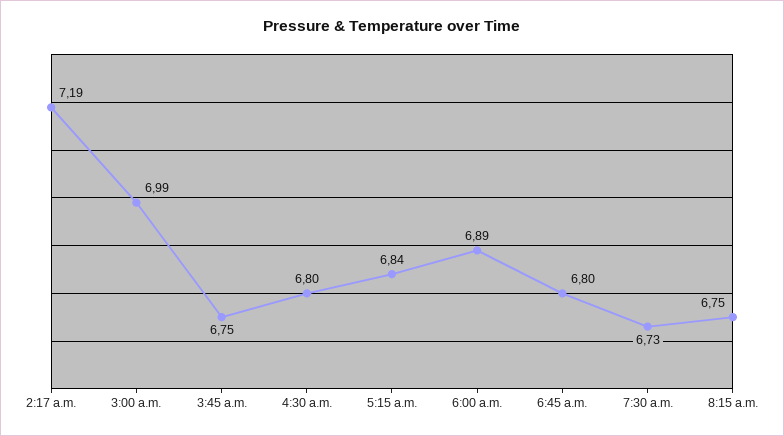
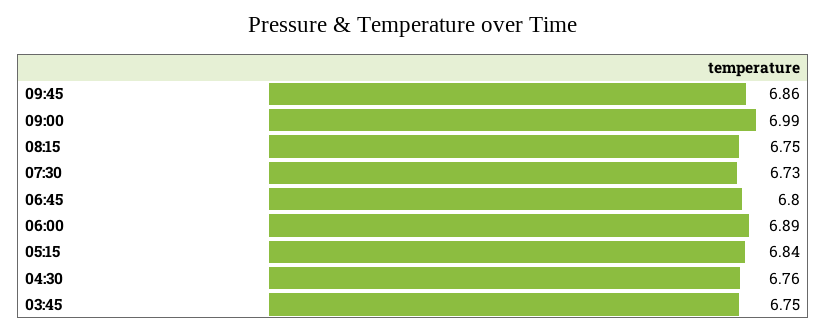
2:17 a.m.: 7.19 -> none
3:00 a.m.: 6.99 -> none
4:30 a.m.: 6.8 -> 6.76
09:45: none -> 6.86
09:00: none -> 6.99

